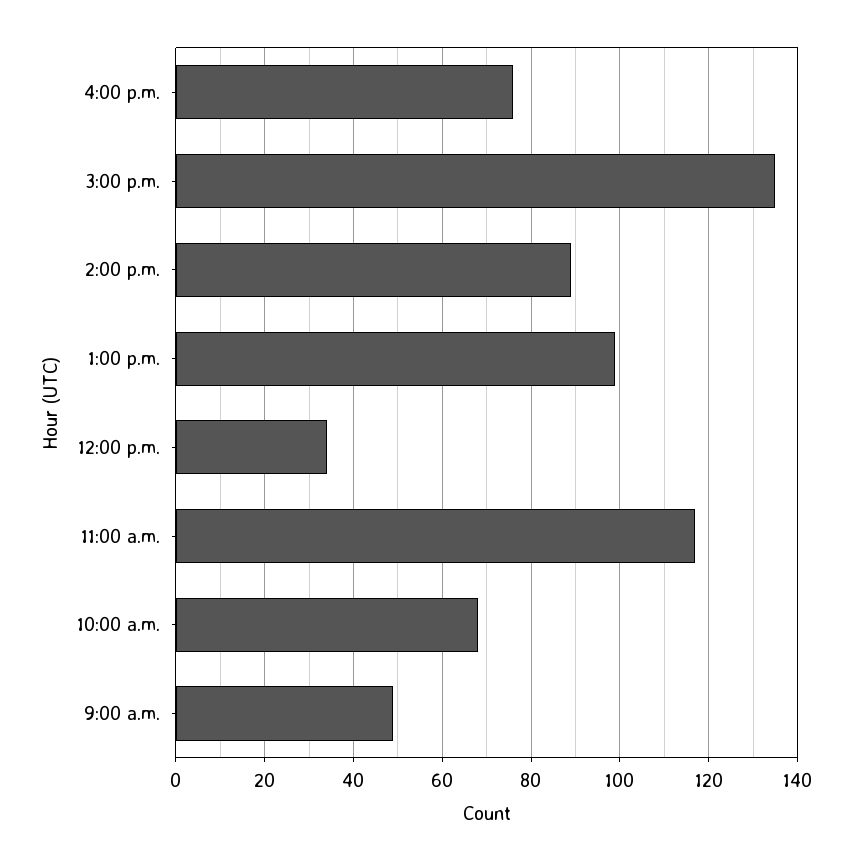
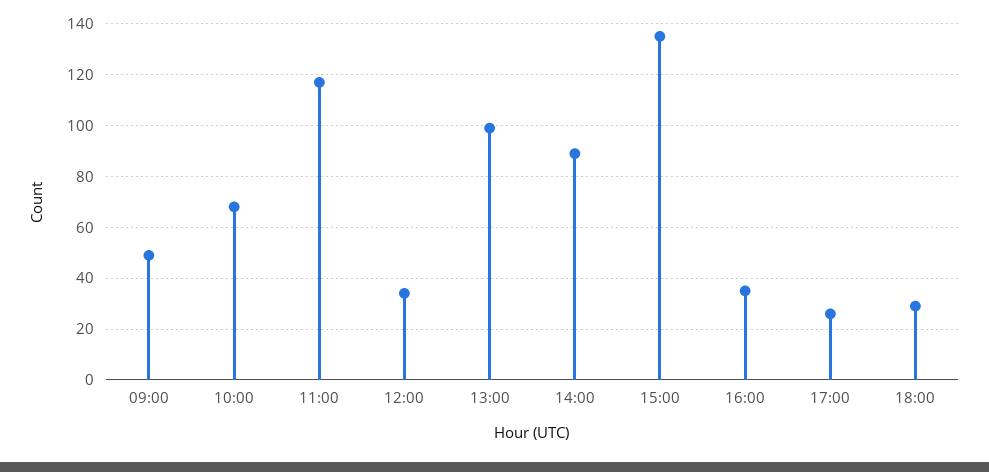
4:00 p.m.: 75 -> 35
17:00: none -> 25
18:00: none -> 30

